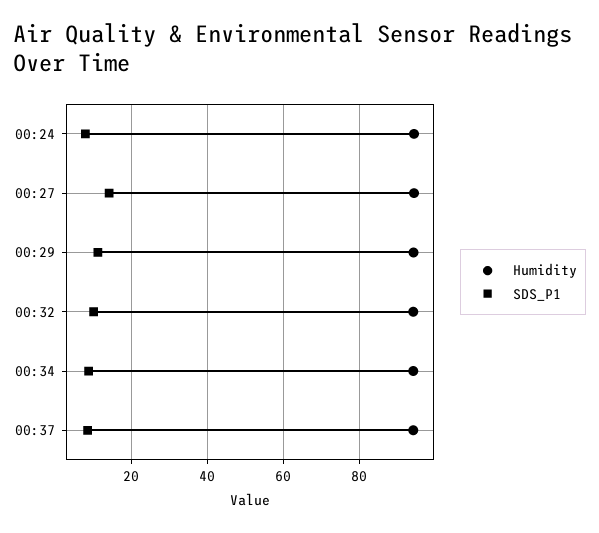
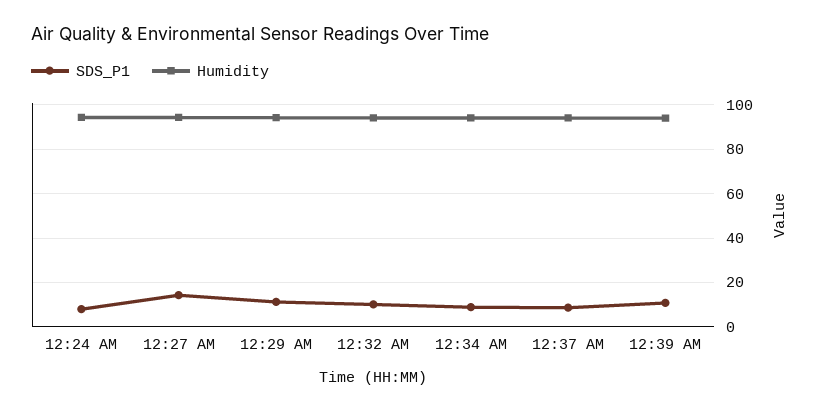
SDS_P1, 12:39 AM: none -> 10
Humidity, 12:39 AM: none -> 95

